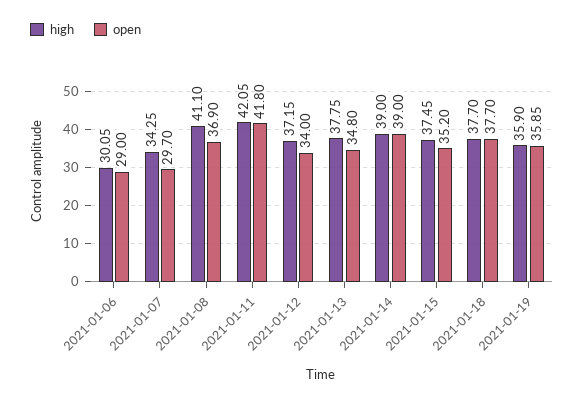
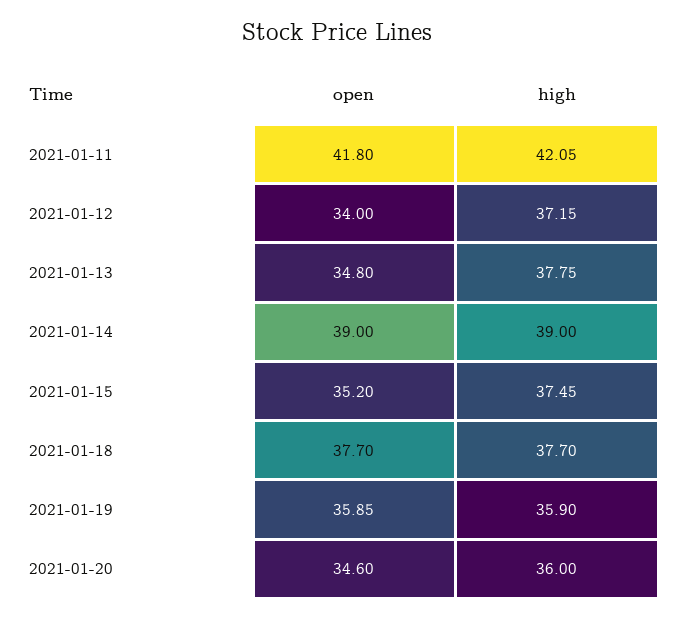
high, 2021-01-06: 30.05 -> none
open, 2021-01-06: 29 -> none
high, 2021-01-07: 34.25 -> none
open, 2021-01-07: 29.7 -> none
high, 2021-01-08: 41.1 -> none
open, 2021-01-08: 36.9 -> none
open, 2021-01-20: none -> 34.6
high, 2021-01-20: none -> 36

